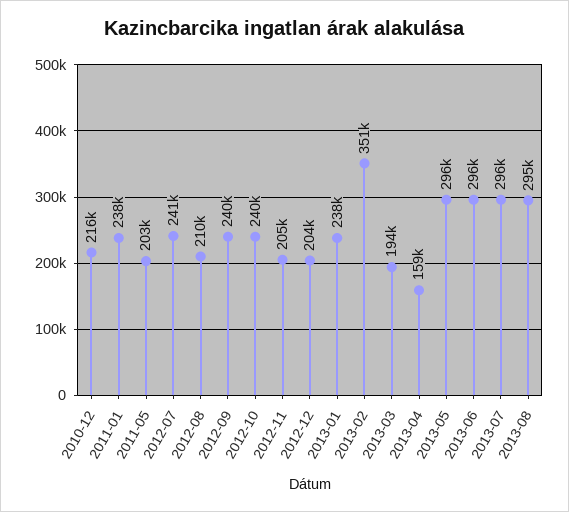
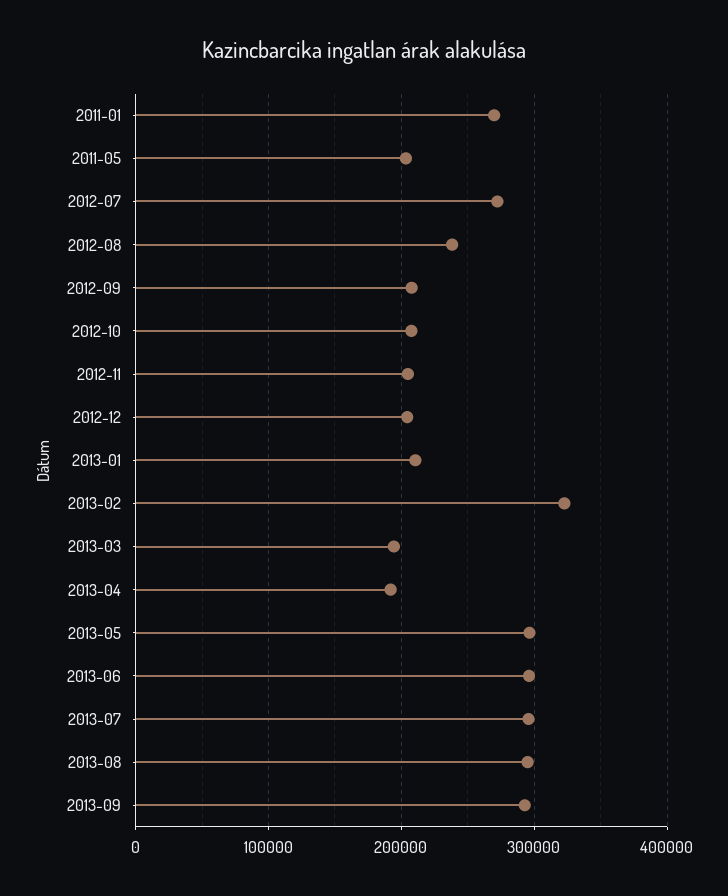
2010-12: 216000 -> none
2011-01: 238000 -> 270000
2012-07: 241000 -> 270000
2012-08: 210000 -> 240000
2012-09: 240000 -> 210000
2012-10: 240000 -> 210000
2013-01: 238000 -> 210000
2013-02: 351000 -> 320000
2013-04: 159000 -> 190000
2013-09: none -> 290000

